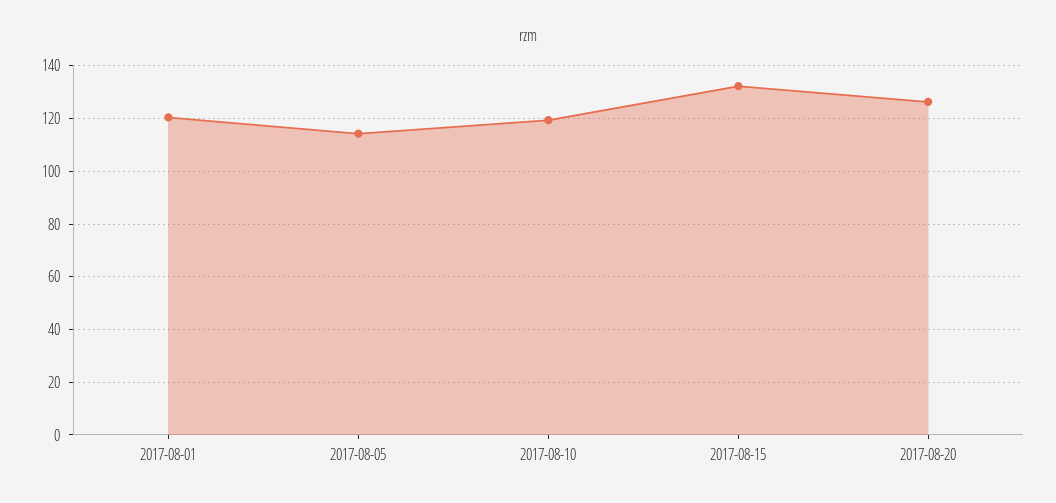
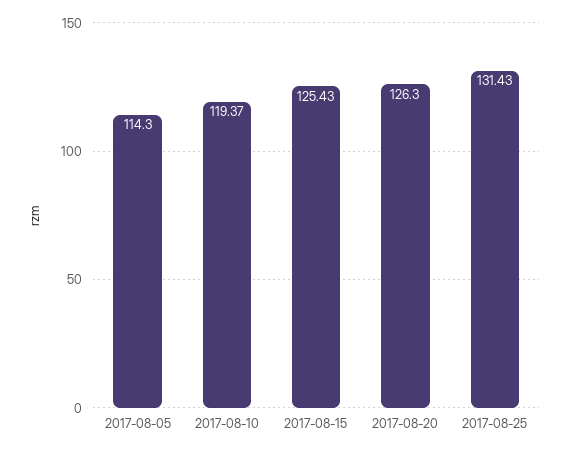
2017-08-01: 120 -> none
2017-08-15: 132.5 -> 125.43
2017-08-25: none -> 131.43

